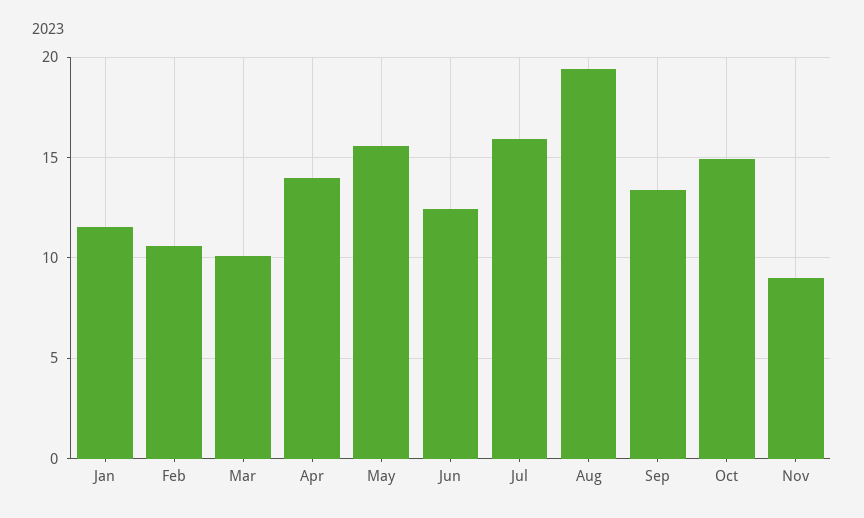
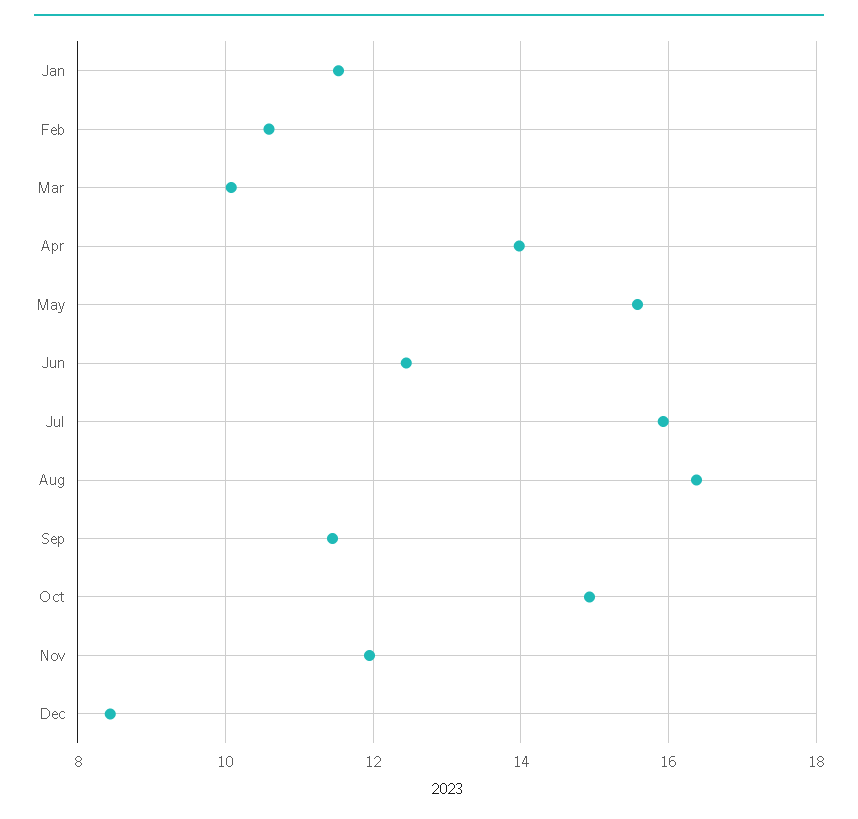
Aug: 19.5 -> 16.4
Sep: 13.5 -> 11.4
Nov: 9 -> 12
Dec: none -> 8.4

